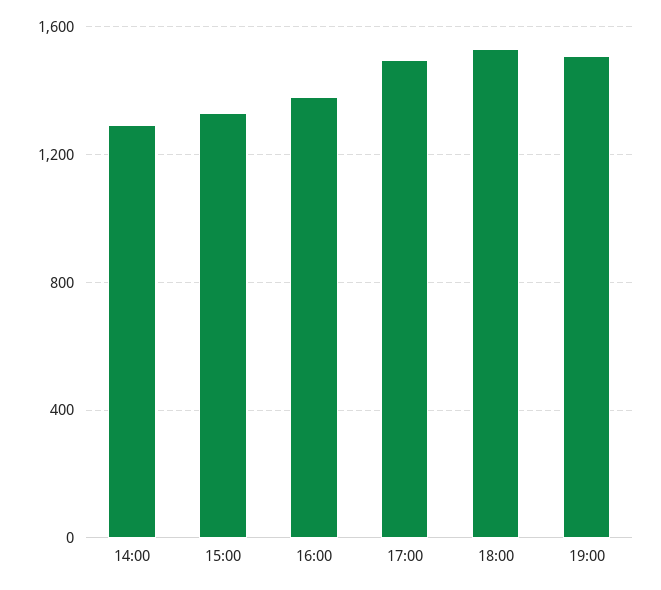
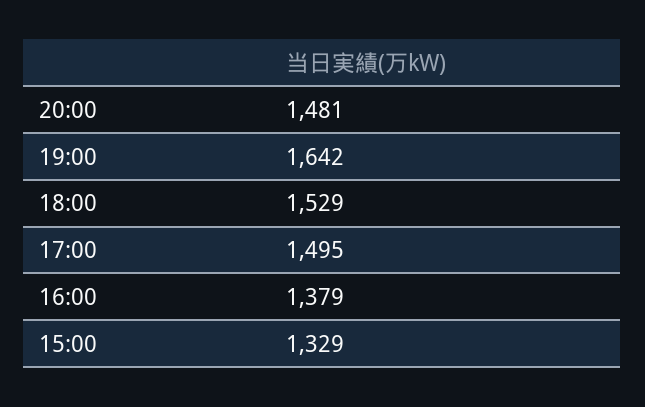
14:00: 1300 -> none
19:00: 1500 -> 1642
20:00: none -> 1481

